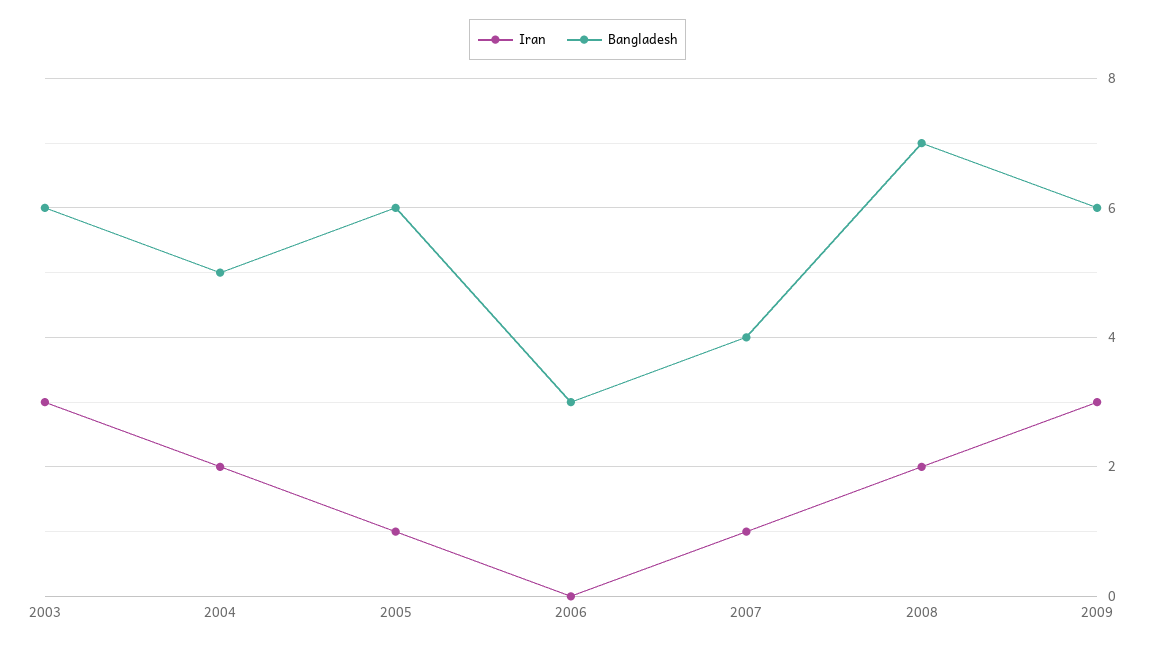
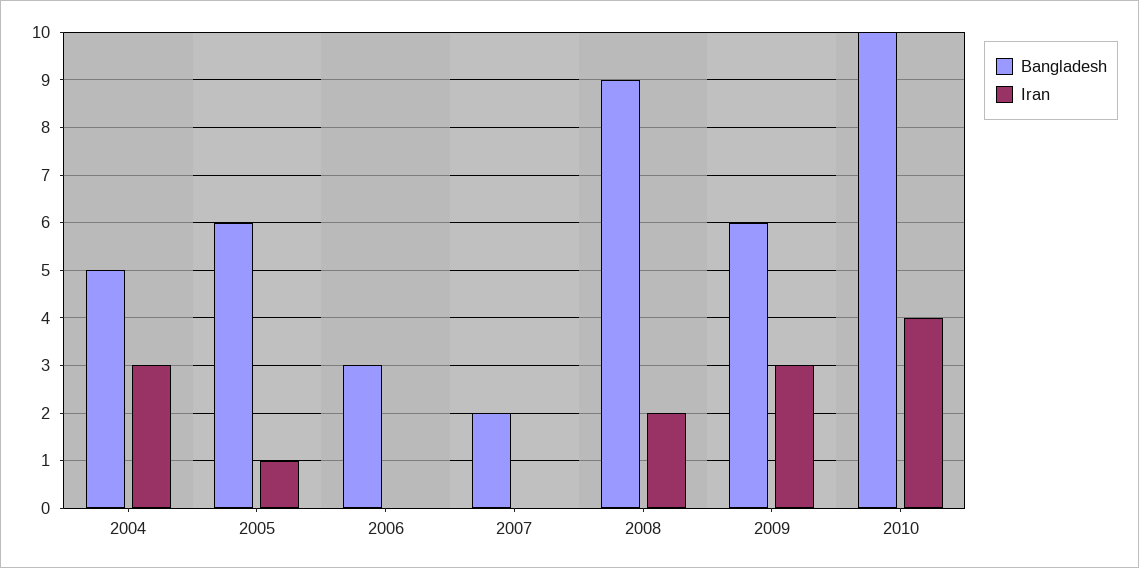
Iran, 2003: 3 -> none
Bangladesh, 2003: 6 -> none
Iran, 2004: 2 -> 3
Iran, 2007: 1 -> 0
Bangladesh, 2007: 4 -> 2
Bangladesh, 2008: 7 -> 9
Bangladesh, 2010: none -> 10
Iran, 2010: none -> 4

